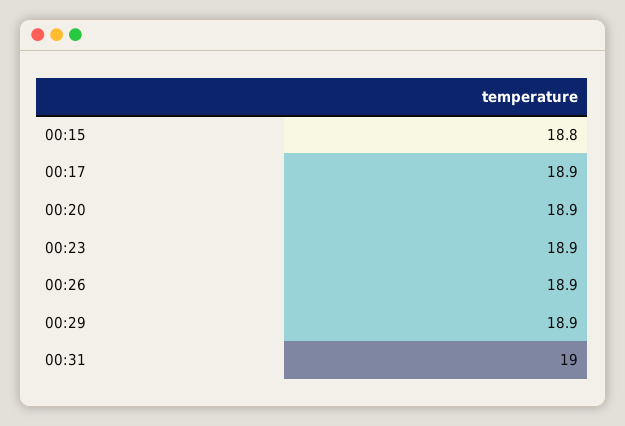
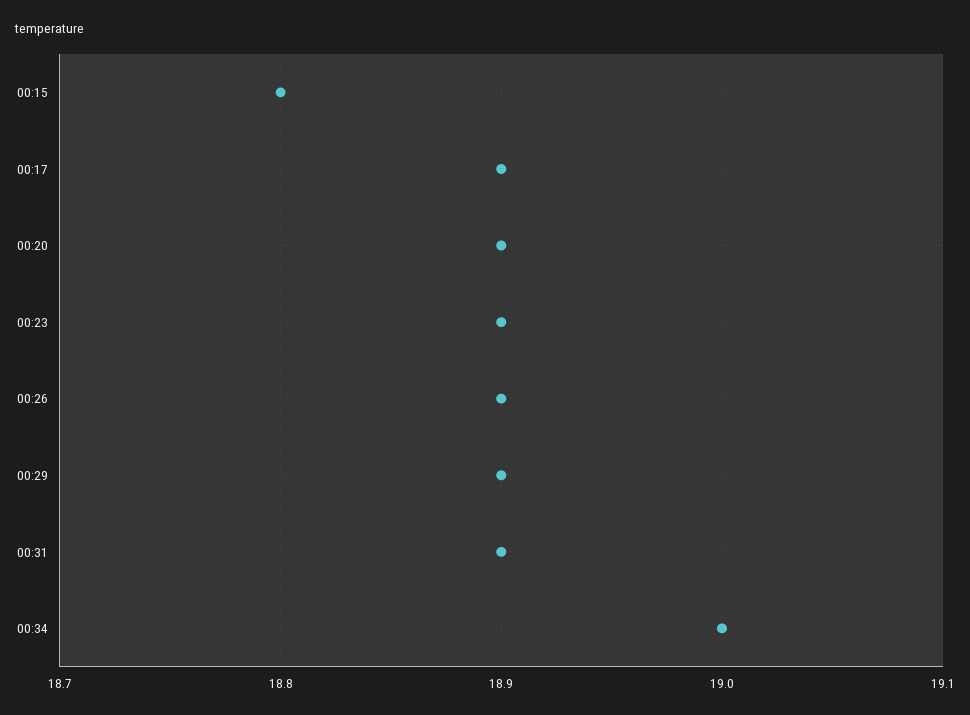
00:31: 19 -> 18.9
00:34: none -> 19

